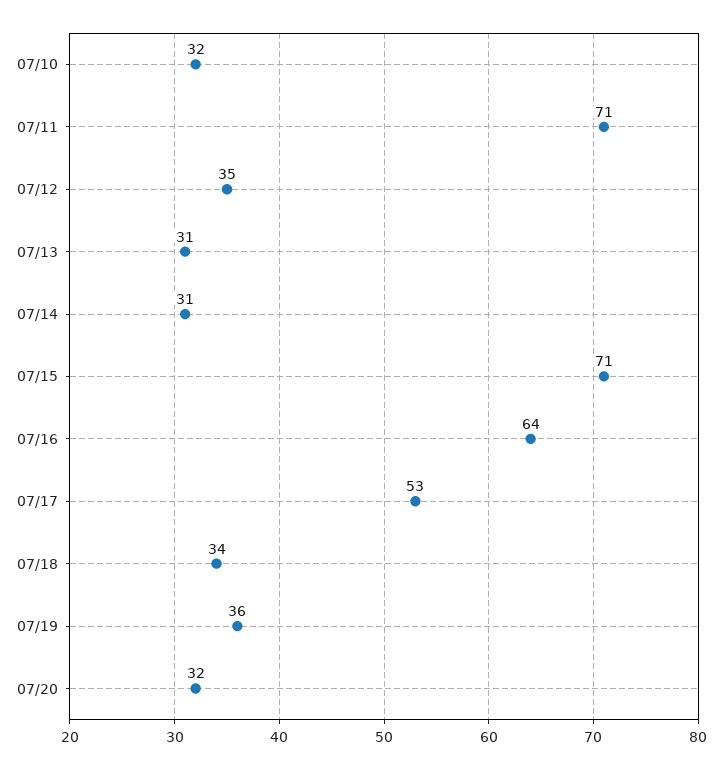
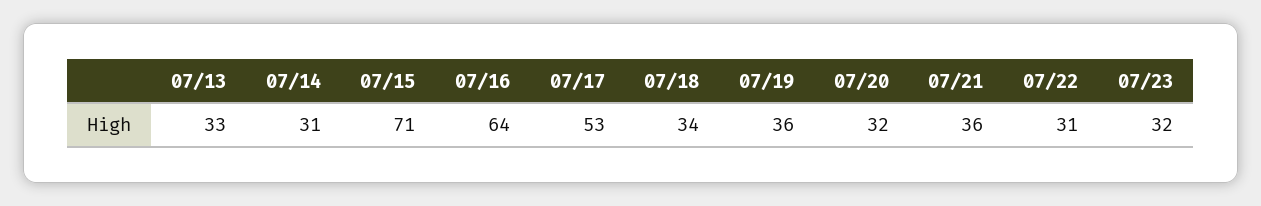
07/10: 32 -> none
07/11: 71 -> none
07/12: 35 -> none
07/13: 31 -> 33
07/21: none -> 36
07/22: none -> 31
07/23: none -> 32

